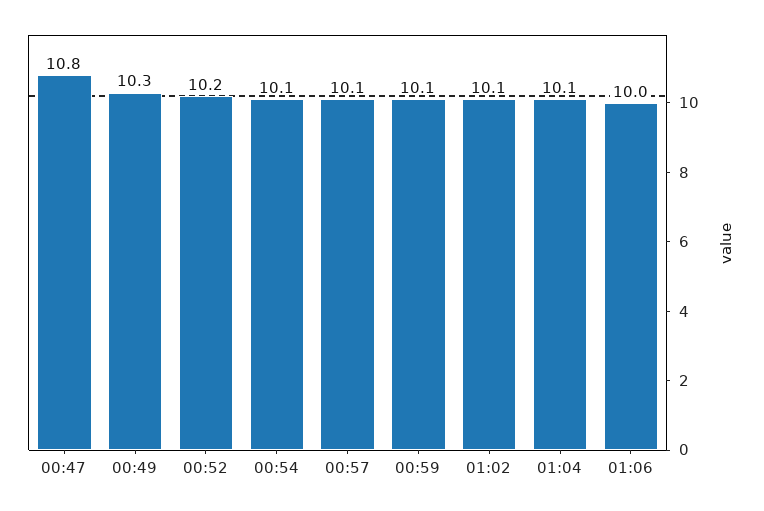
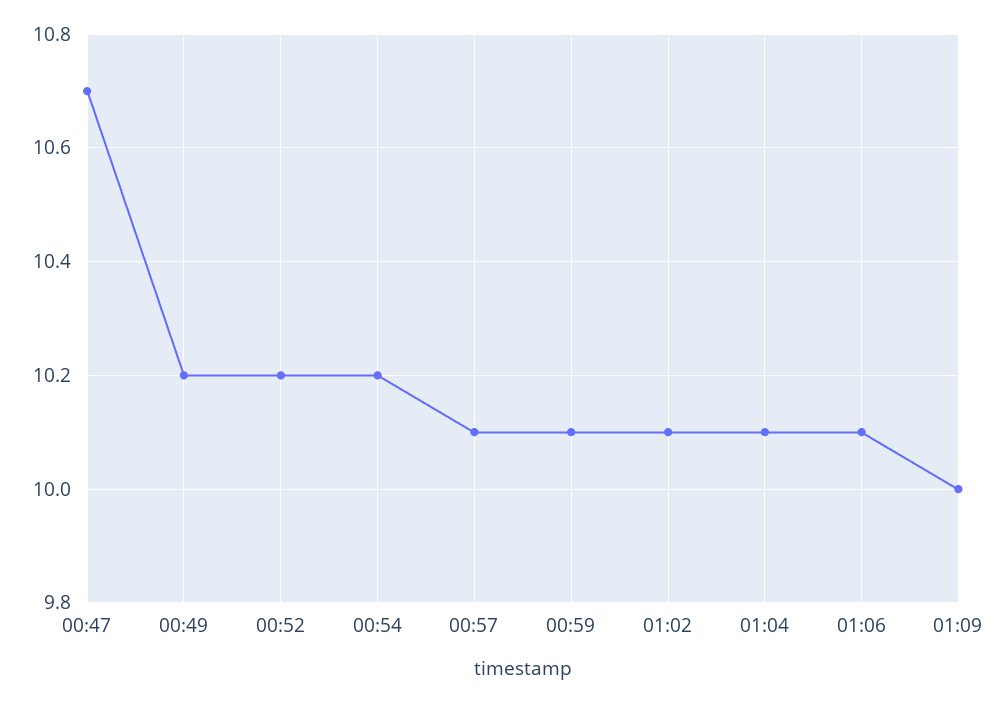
00:47: 10.8 -> 10.7
00:49: 10.3 -> 10.2
00:54: 10.1 -> 10.2
01:06: 10 -> 10.1
01:09: none -> 10

